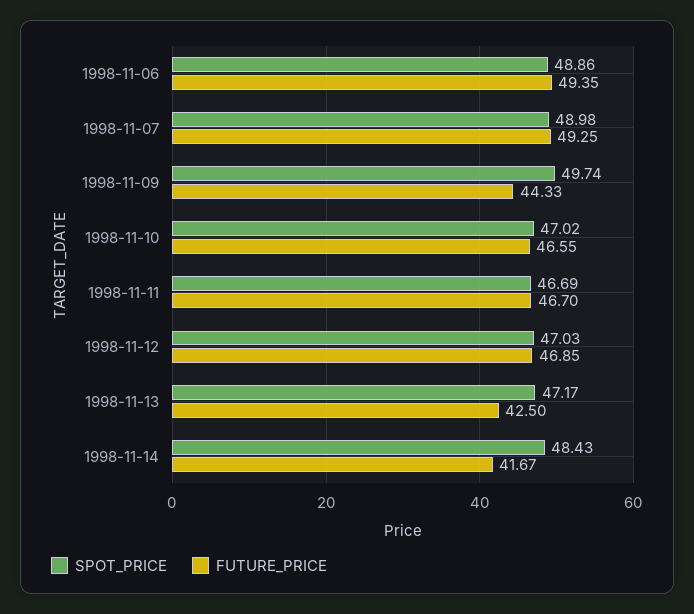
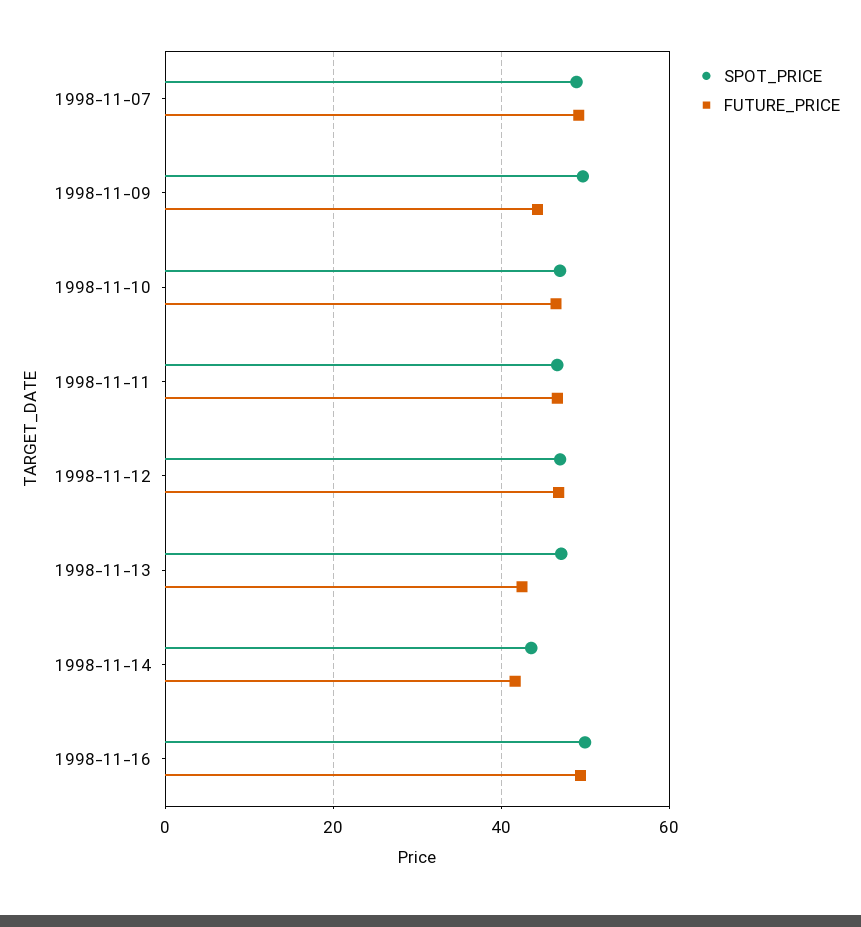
SPOT_PRICE, 1998-11-06: 48.86 -> none
FUTURE_PRICE, 1998-11-06: 49.35 -> none
SPOT_PRICE, 1998-11-14: 48.43 -> 44
SPOT_PRICE, 1998-11-16: none -> 50
FUTURE_PRICE, 1998-11-16: none -> 50

